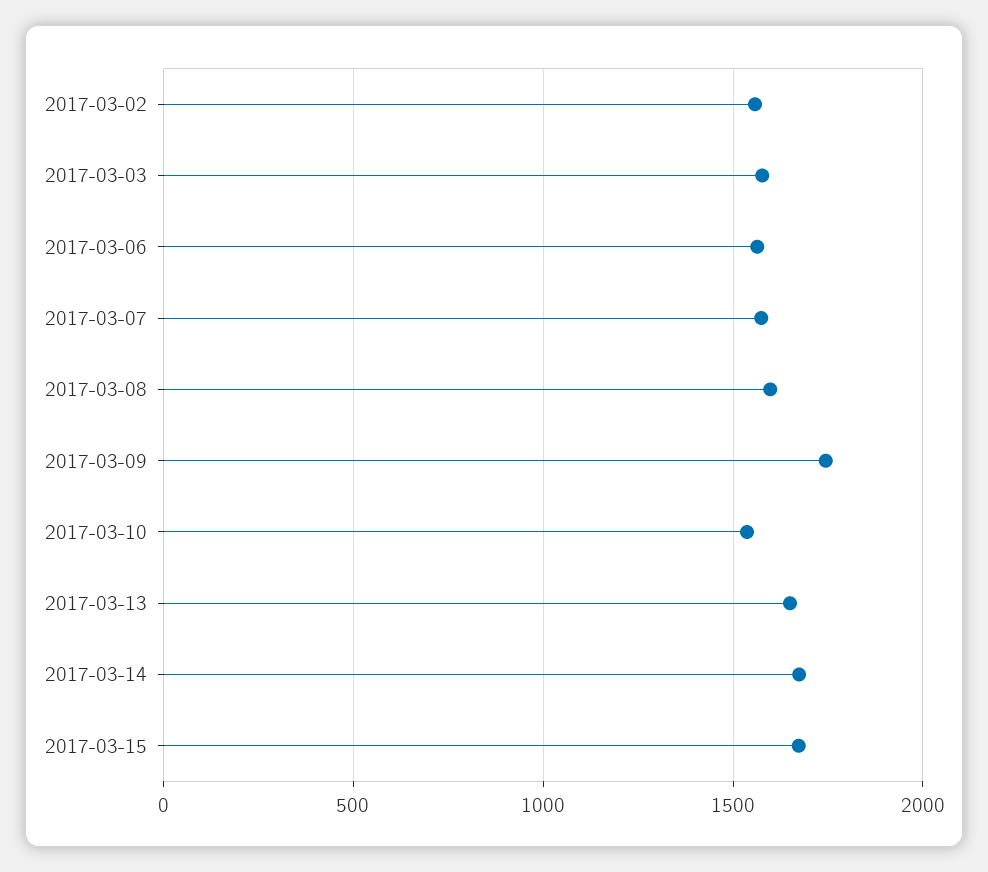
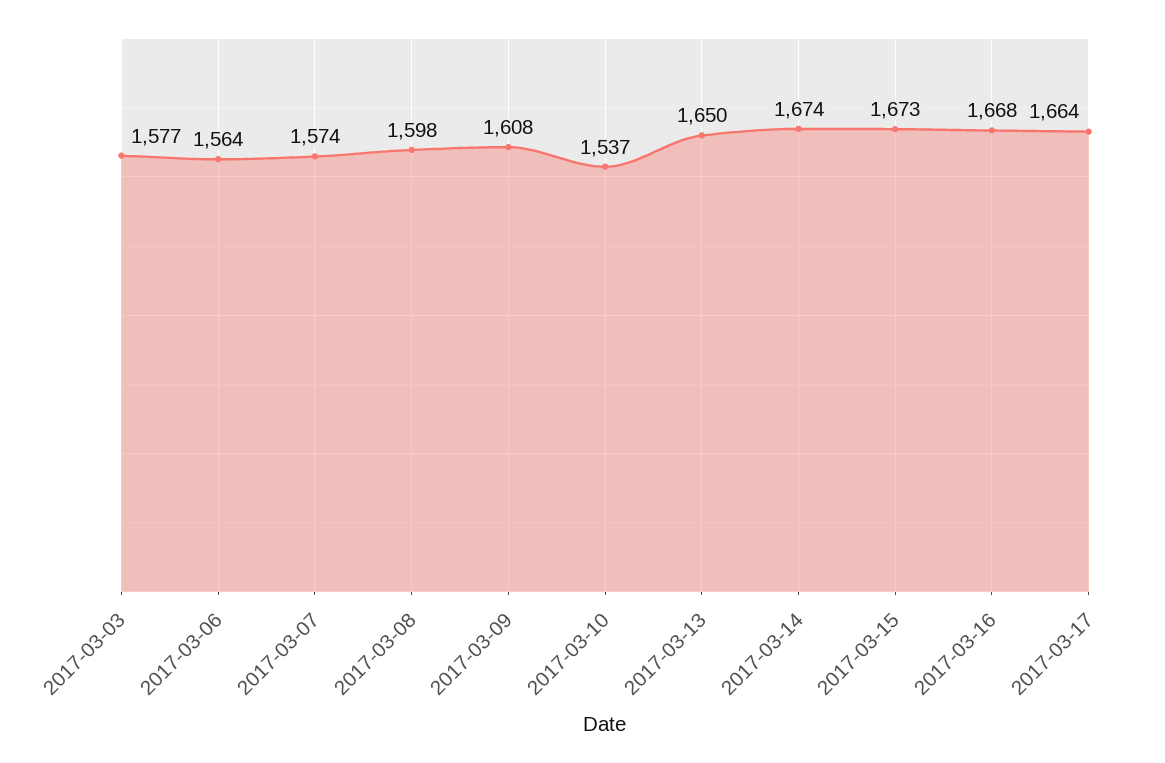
2017-03-02: 1550 -> none
2017-03-09: 1750 -> 1608
2017-03-16: none -> 1668
2017-03-17: none -> 1664

